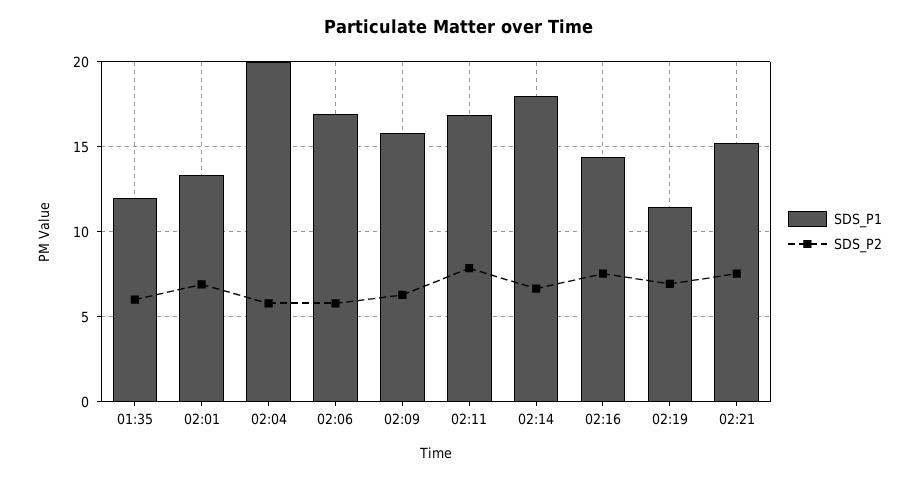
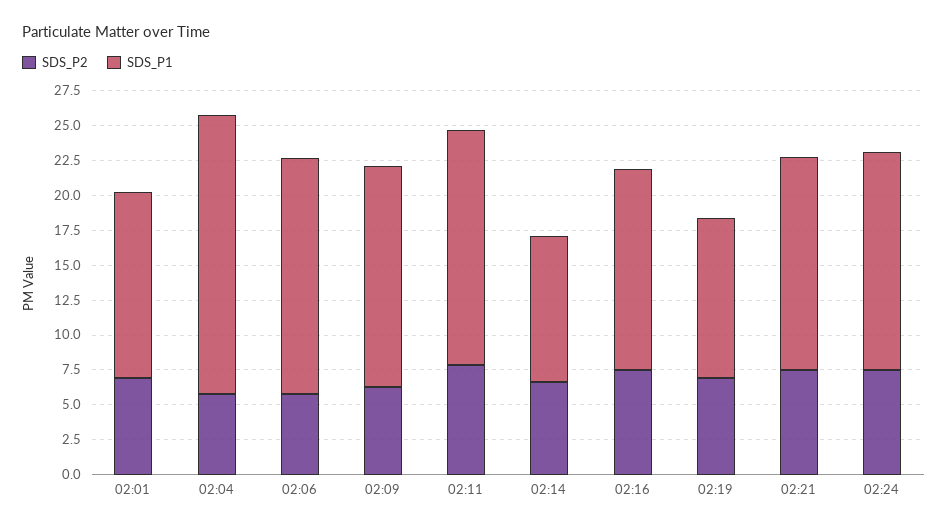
SDS_P1, 01:35: 12 -> none
SDS_P2, 01:35: 6 -> none
SDS_P1, 02:14: 18 -> 10
SDS_P2, 02:24: none -> 7.5
SDS_P1, 02:24: none -> 15

